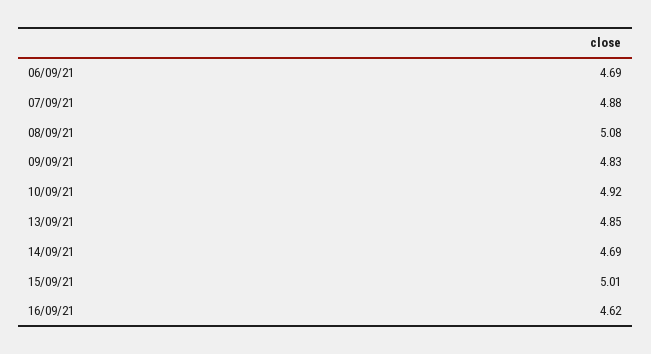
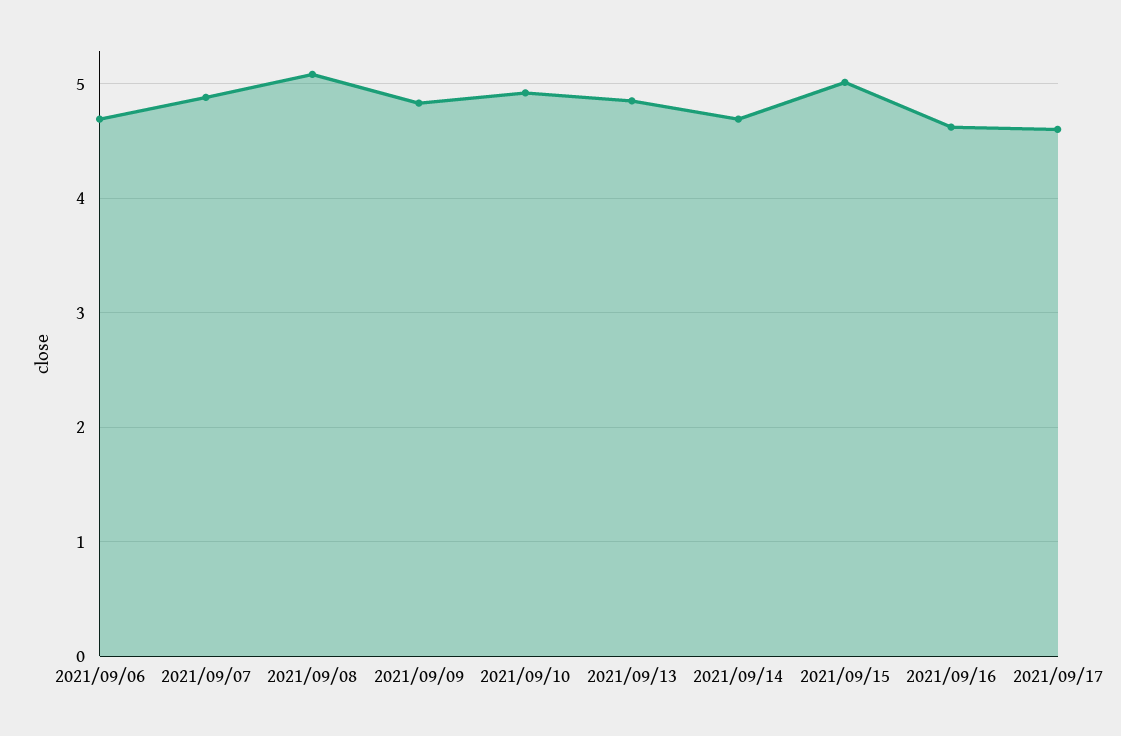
2021/09/17: none -> 4.6

